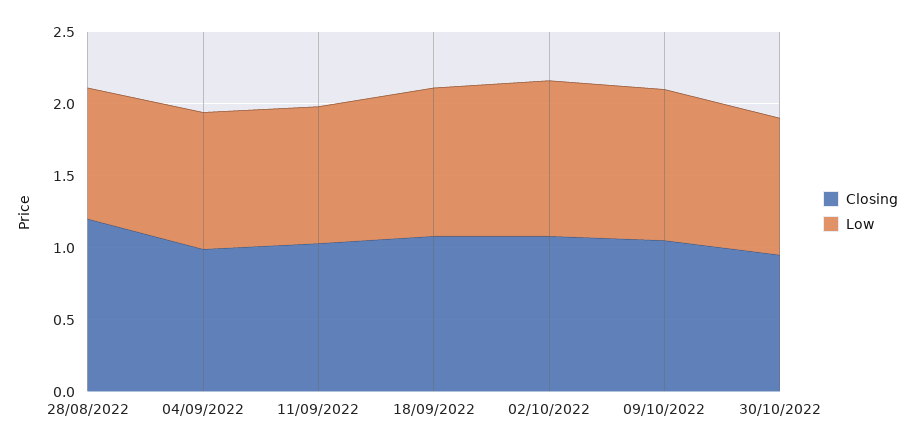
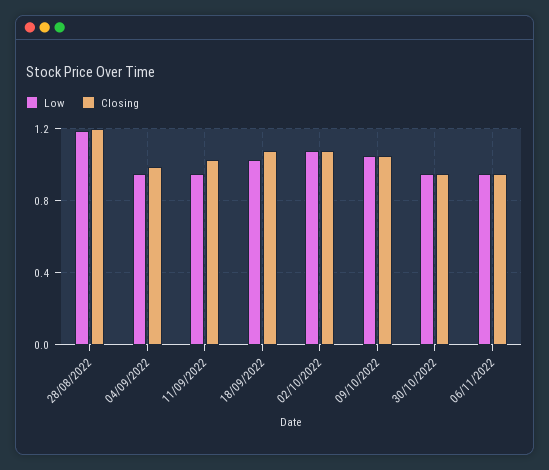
Low, 28/08/2022: 0.9 -> 1.2
Low, 06/11/2022: none -> 0.95
Closing, 06/11/2022: none -> 0.95

